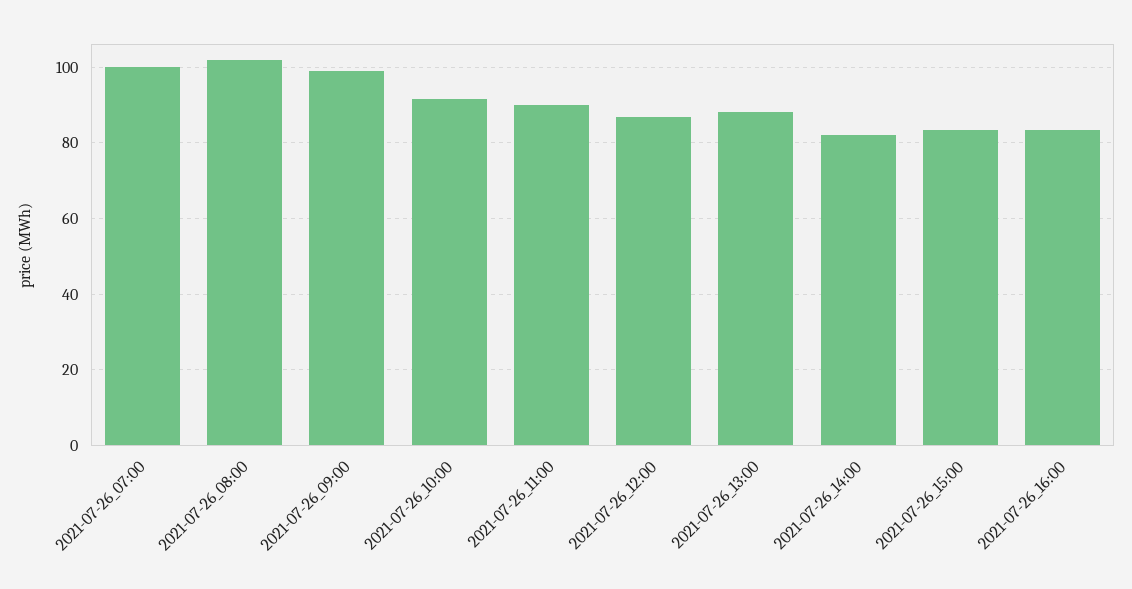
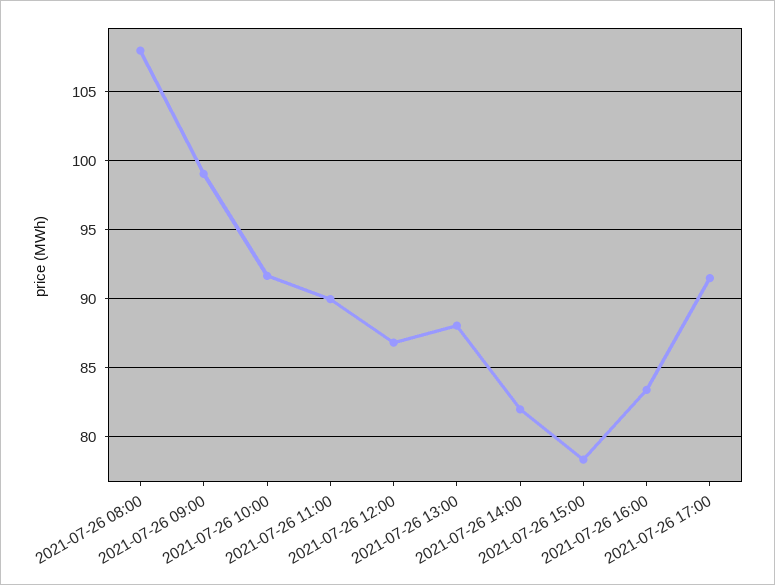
2021-07-26_07:00: 100 -> none
2021-07-26_08:00: 102 -> 108
2021-07-26_15:00: 84 -> 78.5
2021-07-26 17:00: none -> 91.5

